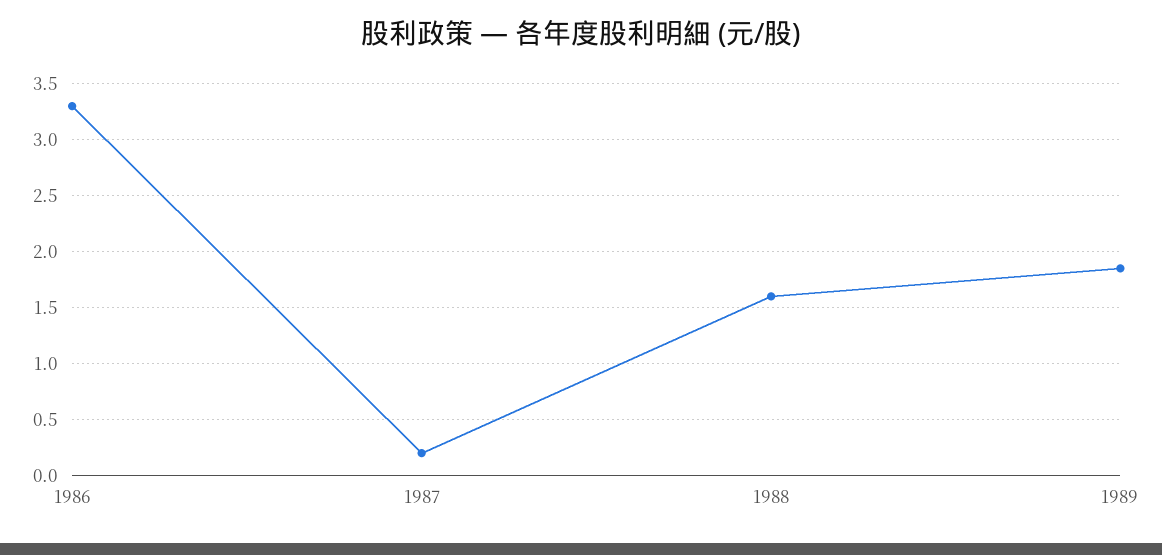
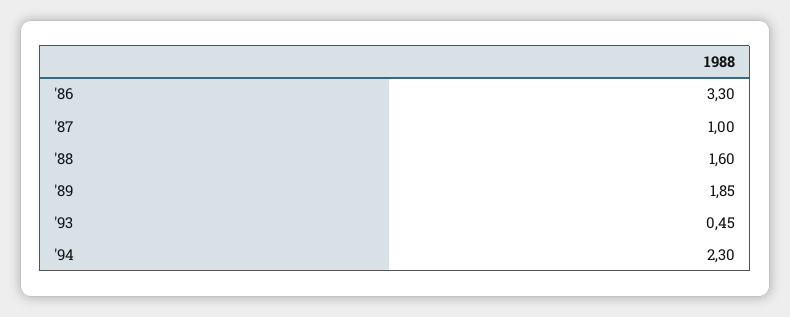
1987: 0.2 -> 1
'93: none -> 0.45
'94: none -> 2.3

